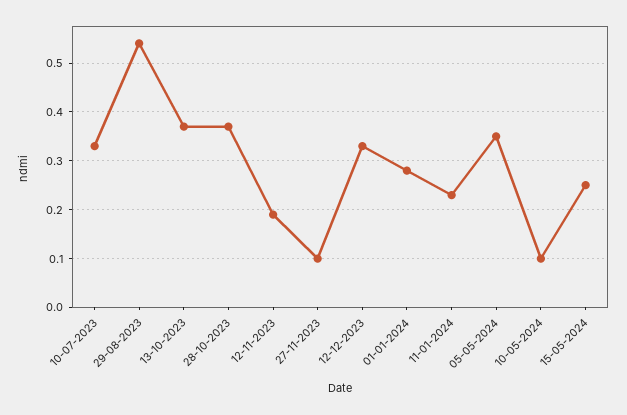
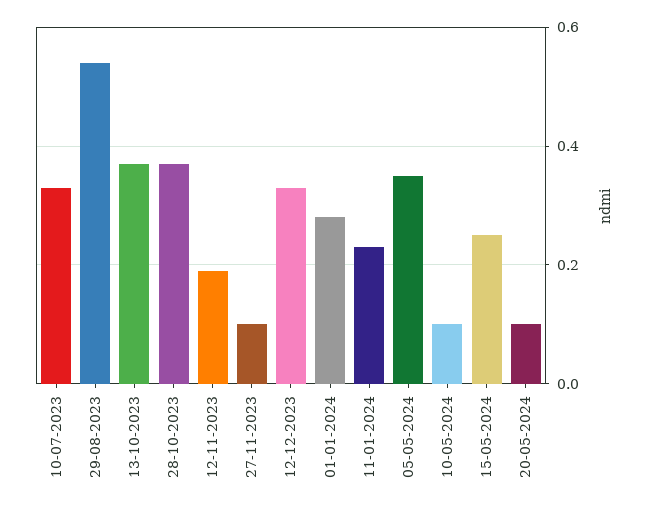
20-05-2024: none -> 0.1

